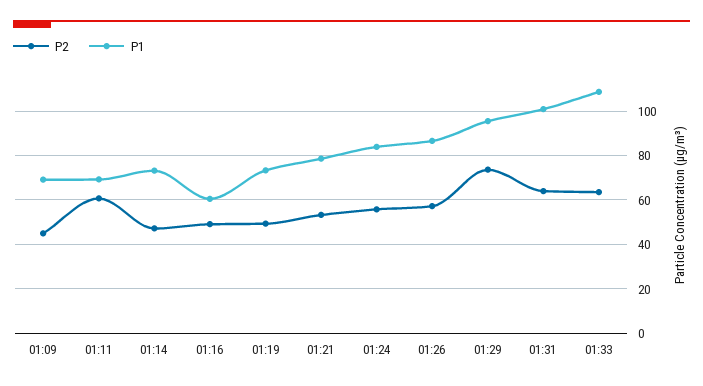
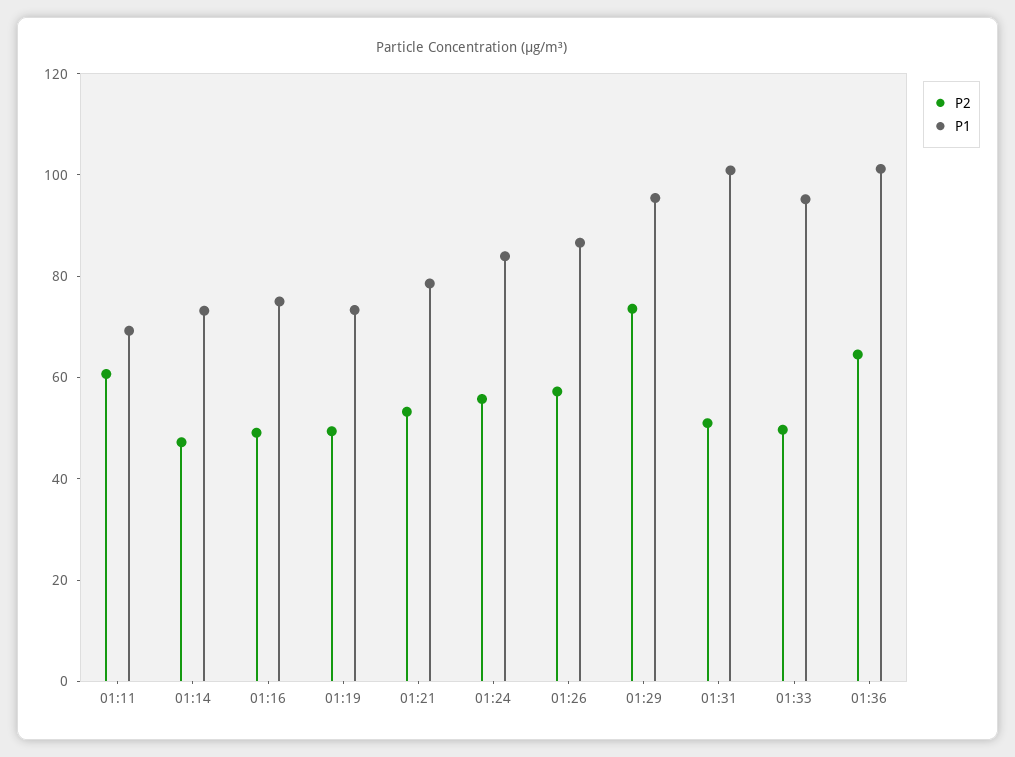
P2, 01:09: 45 -> none
P1, 01:09: 70 -> none
P1, 01:16: 60 -> 75
P2, 01:31: 65 -> 50
P2, 01:33: 65 -> 50
P1, 01:33: 110 -> 95
P2, 01:36: none -> 65
P1, 01:36: none -> 100

